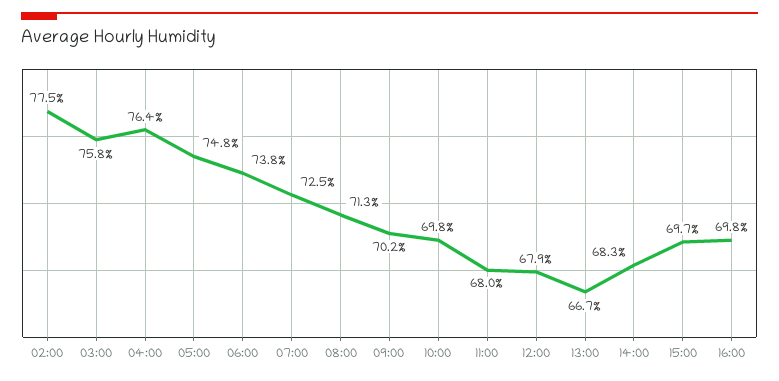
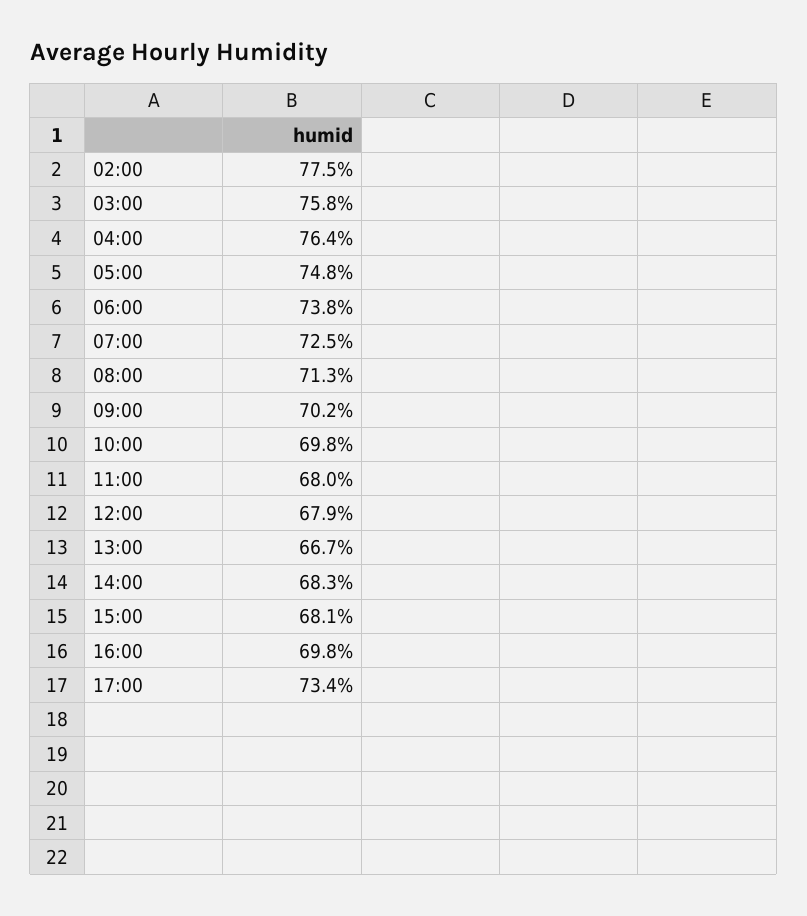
15:00: 69.7 -> 68.1
17:00: none -> 73.4

